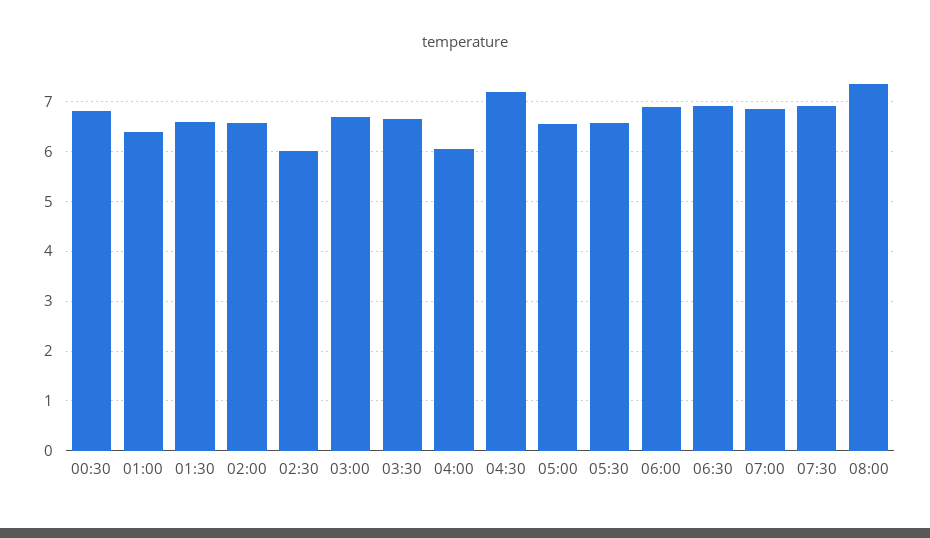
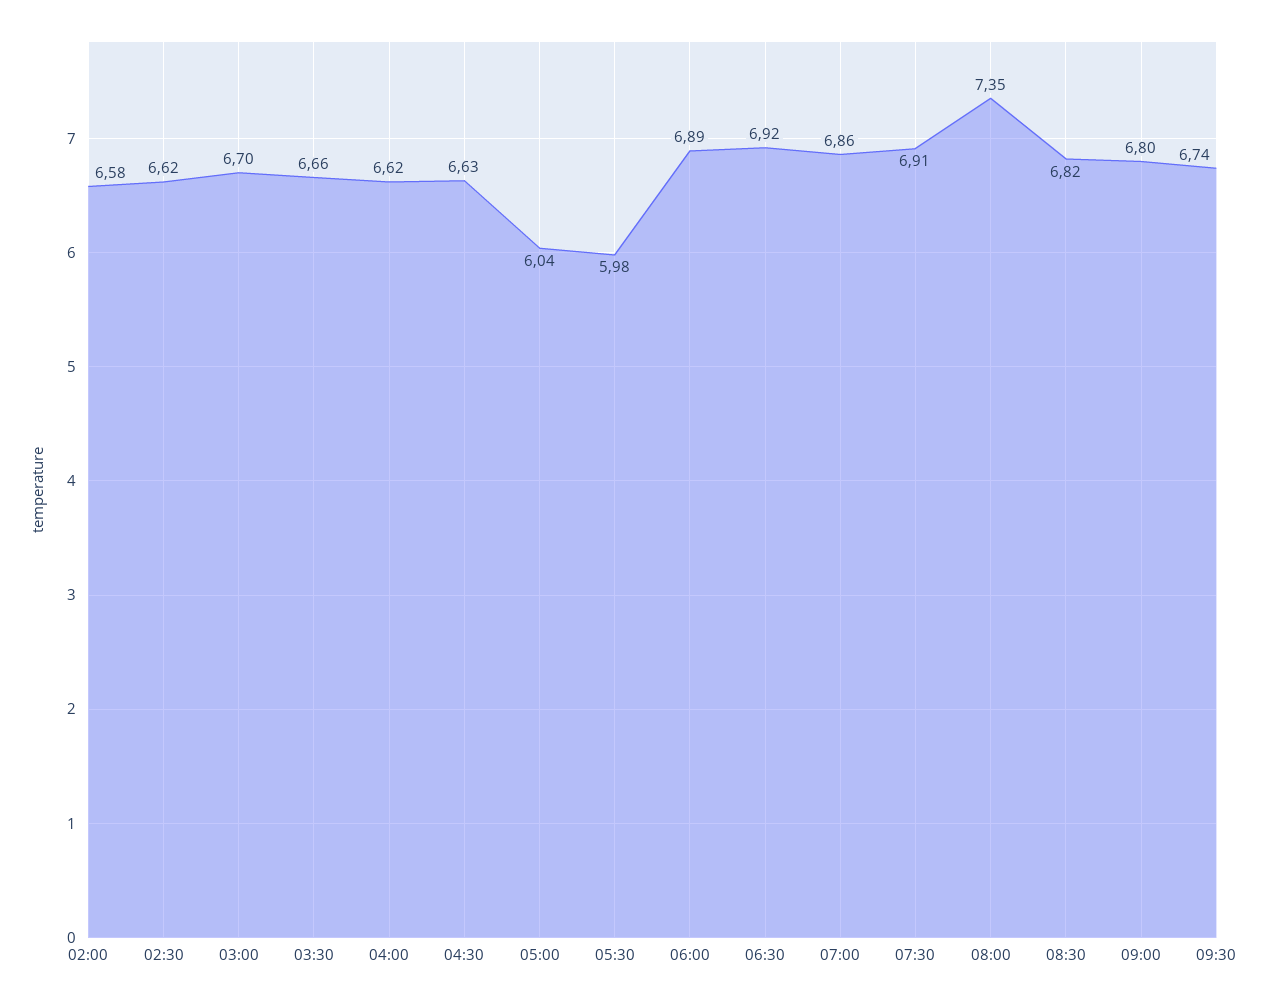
00:30: 6.8 -> none
01:00: 6.4 -> none
01:30: 6.6 -> none
02:30: 6 -> 6.62
04:00: 6 -> 6.62
04:30: 7.2 -> 6.63
05:00: 6.6 -> 6.04
05:30: 6.6 -> 5.98
08:30: none -> 6.82
09:00: none -> 6.8
09:30: none -> 6.74

